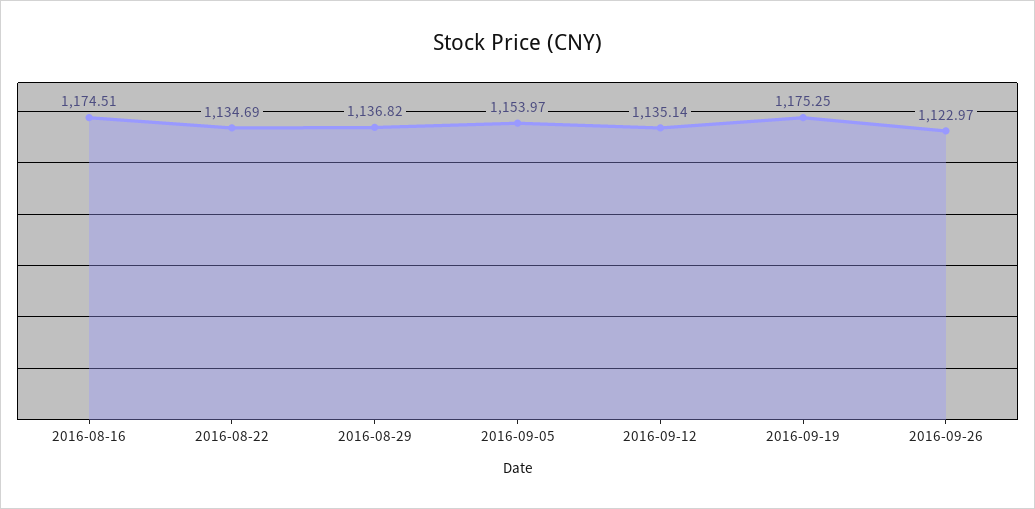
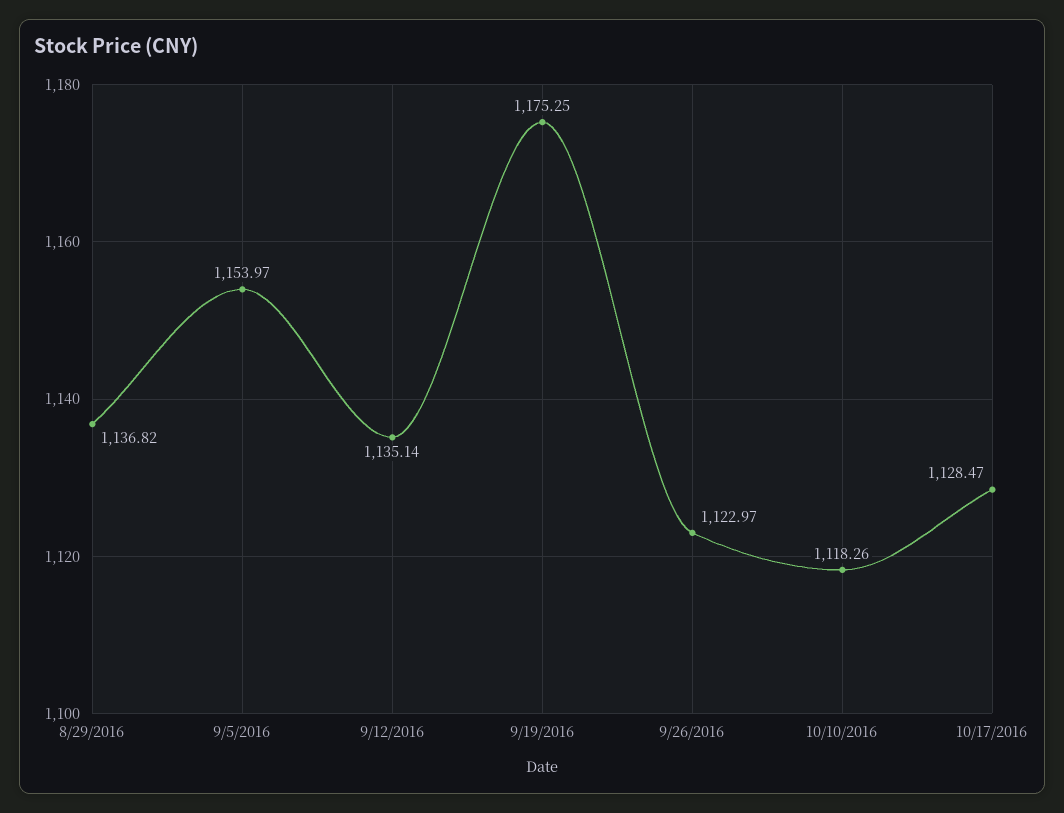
2016-08-16: 1174.51 -> none
2016-08-22: 1134.69 -> none
10/10/2016: none -> 1118.26
10/17/2016: none -> 1128.47

